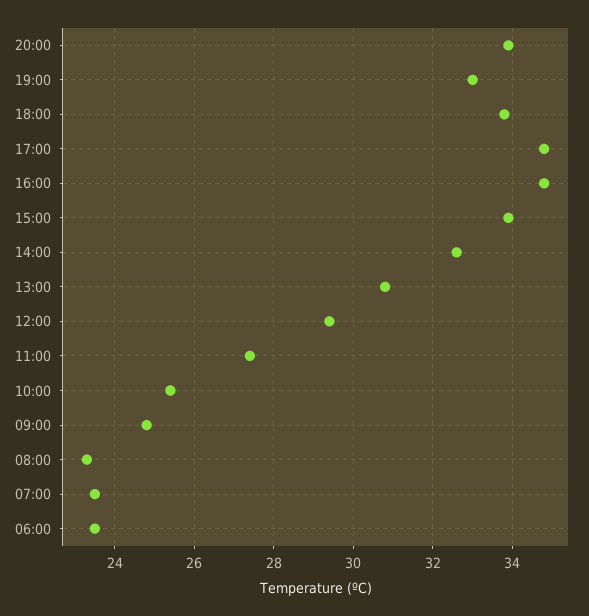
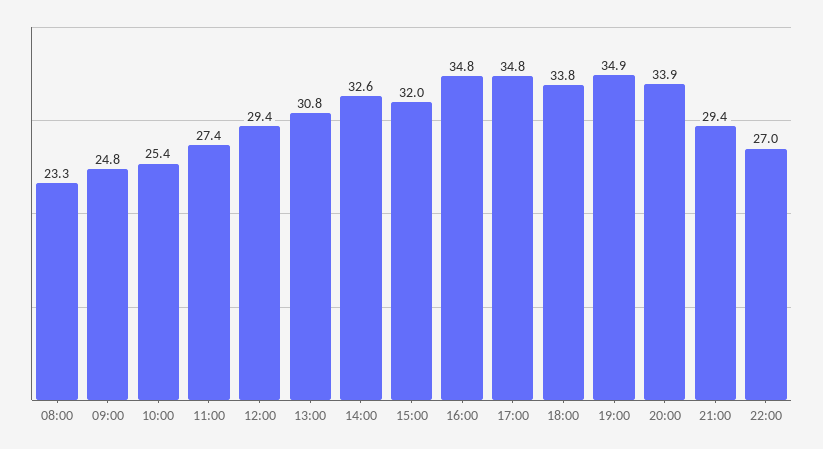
19:00: 33 -> 34.9
15:00: 34 -> 32
07:00: 23.5 -> none
06:00: 23.5 -> none
21:00: none -> 29.4
22:00: none -> 27

